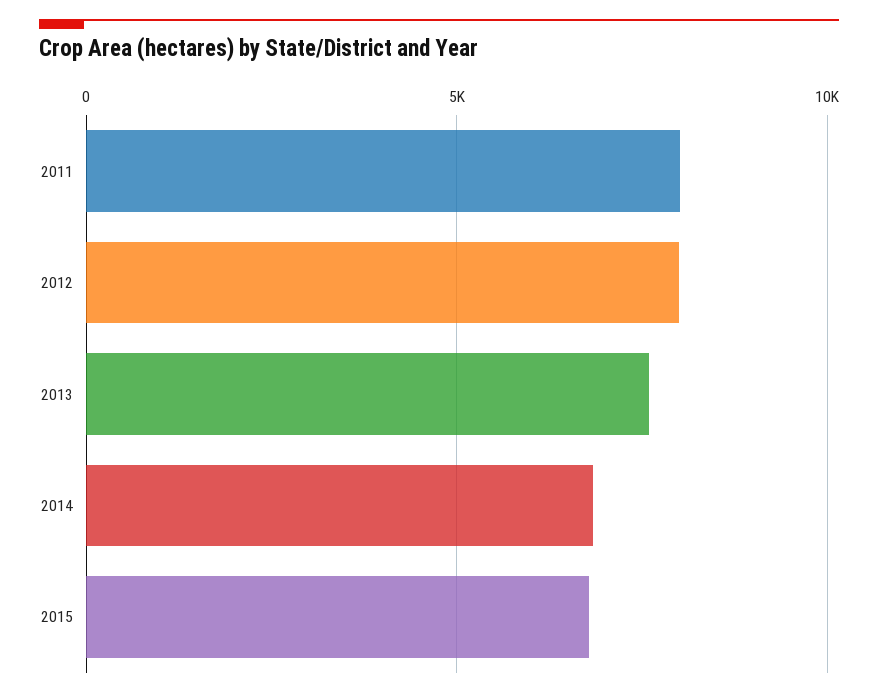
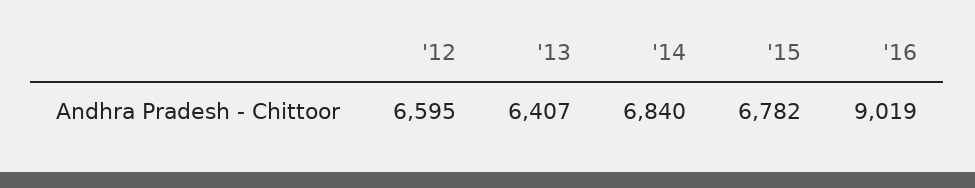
2011: 8000 -> none
2012: 8000 -> 6595
2013: 7500 -> 6407
'16: none -> 9019

